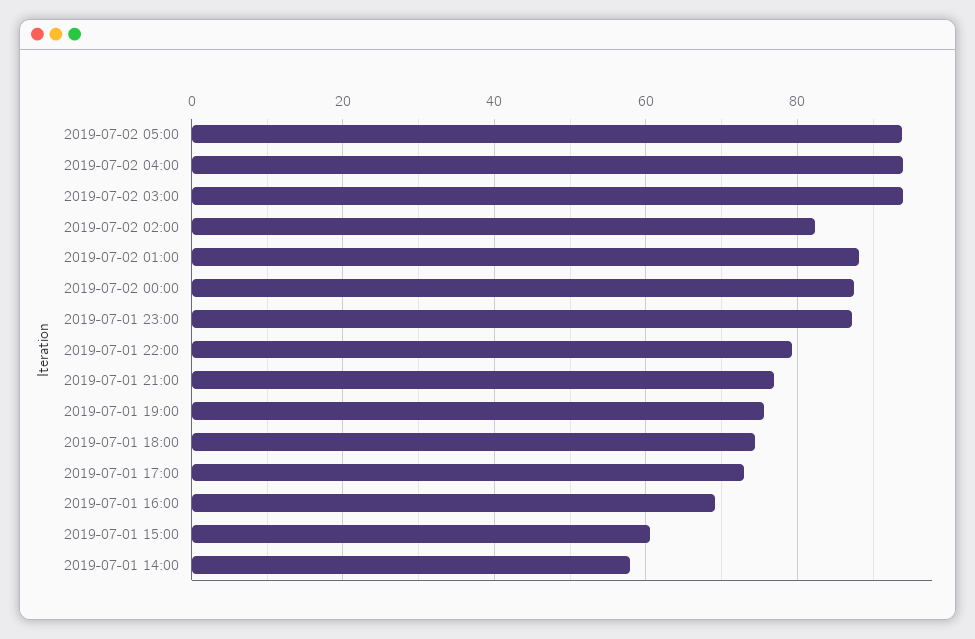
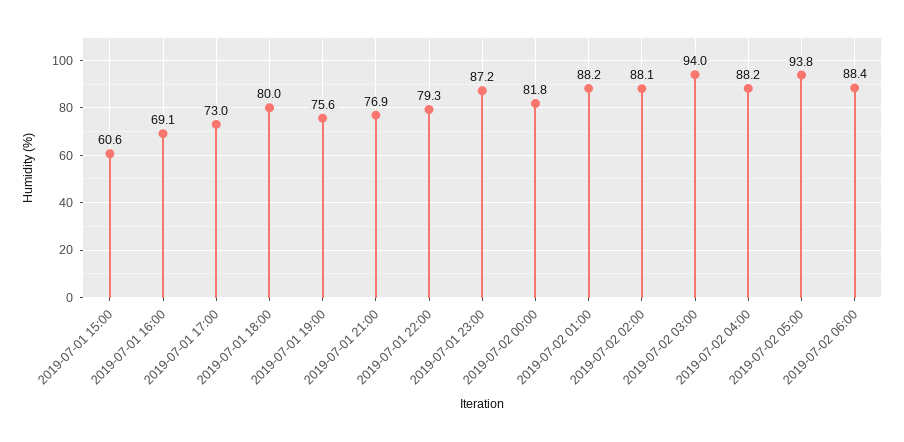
2019-07-02 04:00: 94 -> 88.2
2019-07-02 02:00: 82 -> 88.1
2019-07-02 00:00: 88 -> 81.8
2019-07-01 18:00: 74 -> 80
2019-07-01 14:00: 58 -> none
2019-07-02 06:00: none -> 88.4

